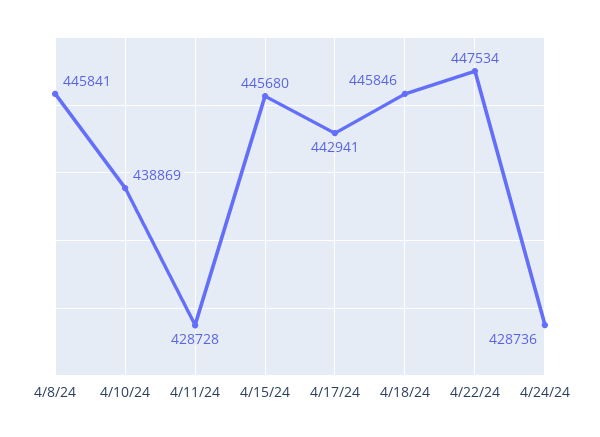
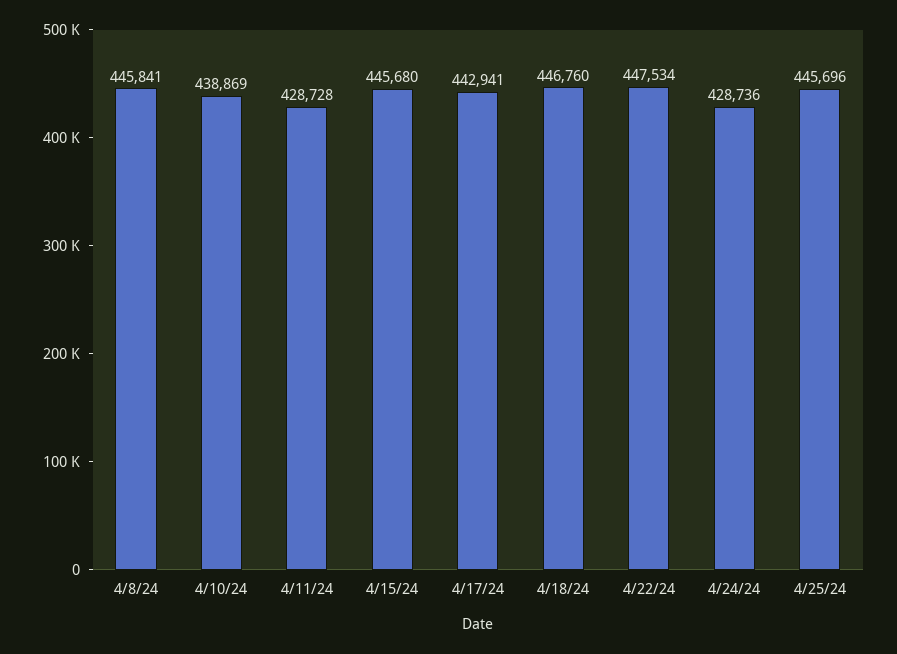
4/18/24: 445846 -> 446760
4/25/24: none -> 445696

